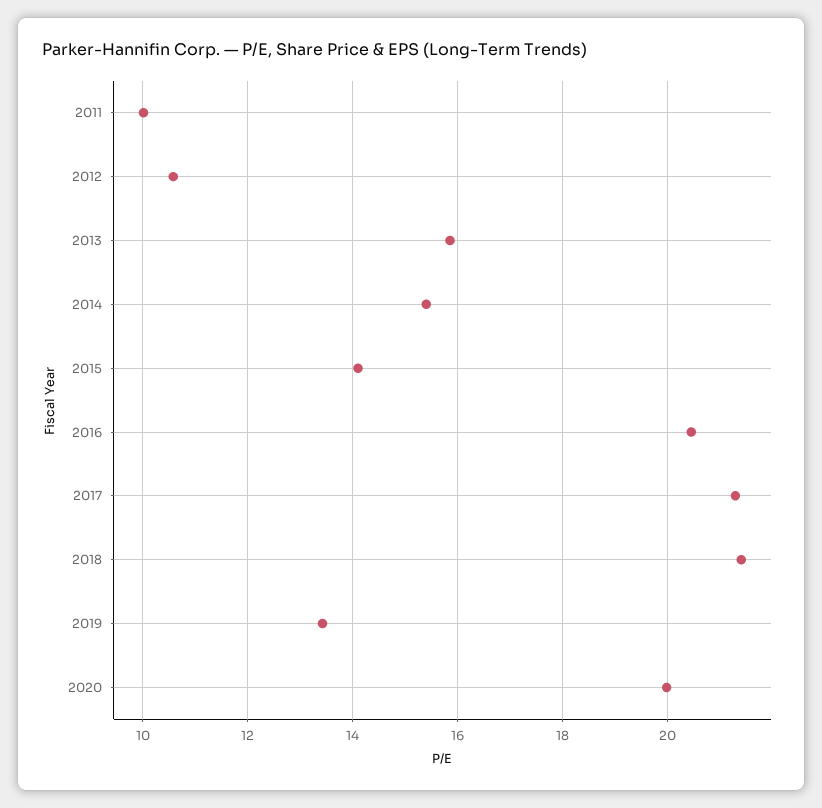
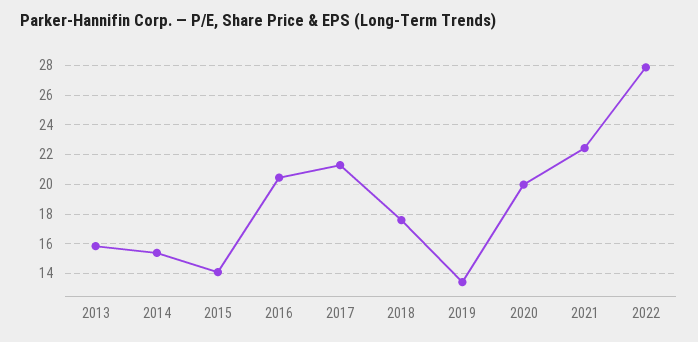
2011: 10 -> none
2012: 10.6 -> none
2018: 21.4 -> 17.5
2021: none -> 22.5
2022: none -> 28

